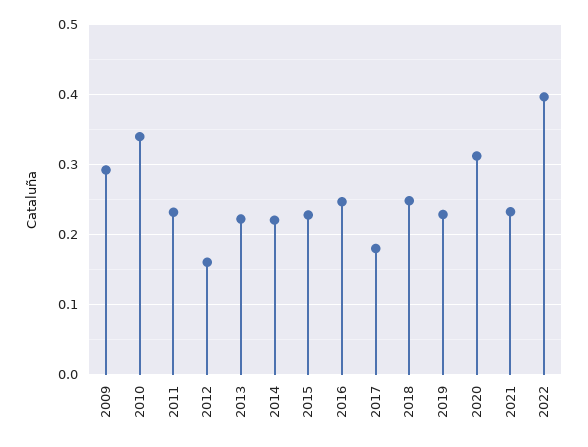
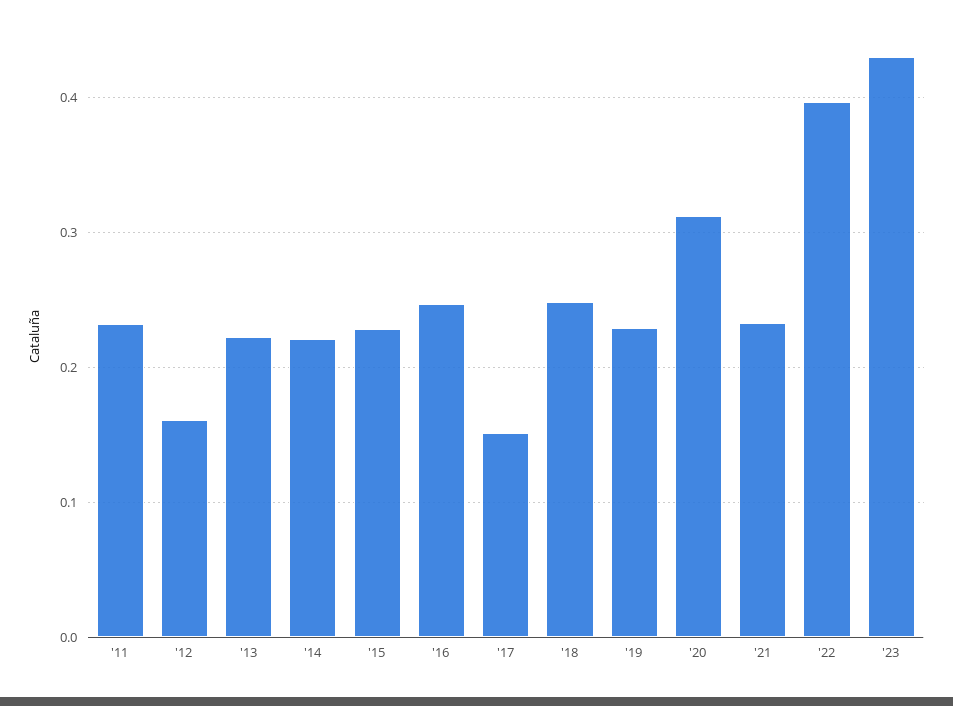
2009: 0.29 -> none
2010: 0.34 -> none
2017: 0.18 -> 0.15
'23: none -> 0.43

